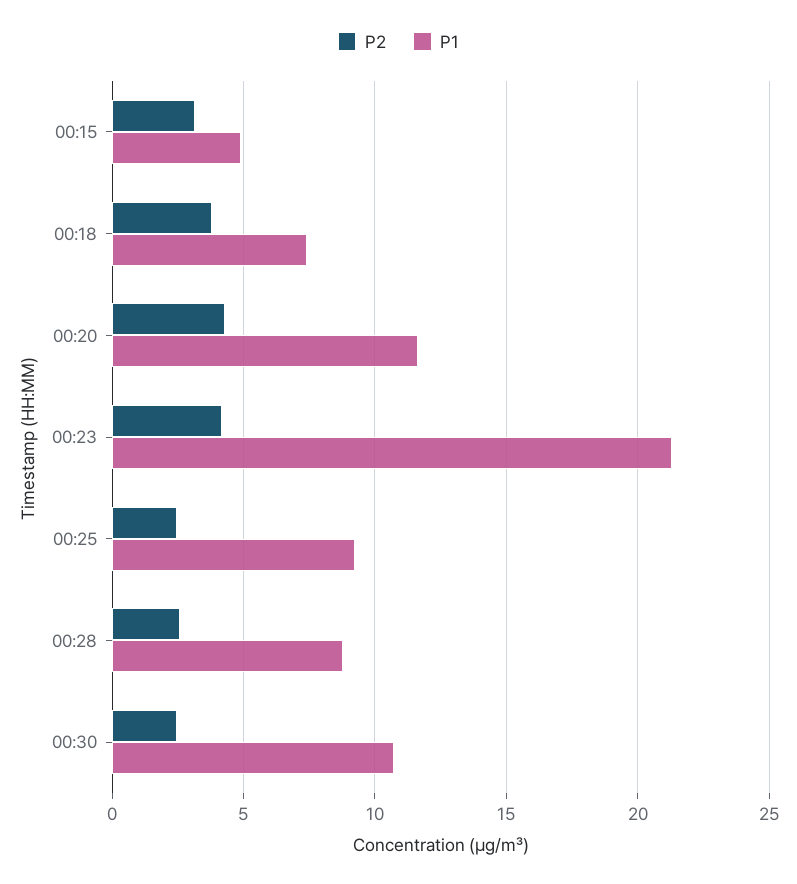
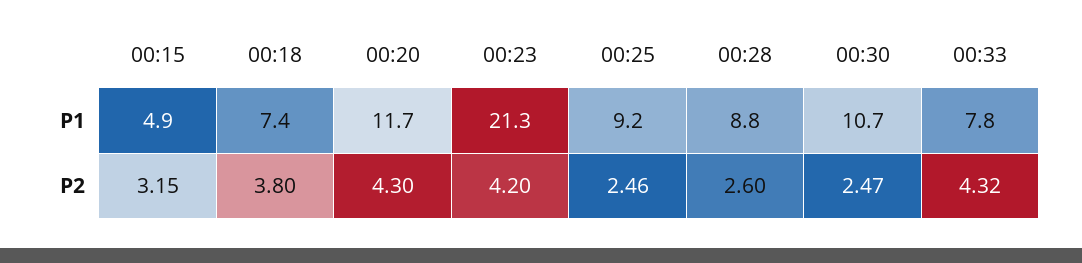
P1, 00:33: none -> 7.8
P2, 00:33: none -> 4.32

